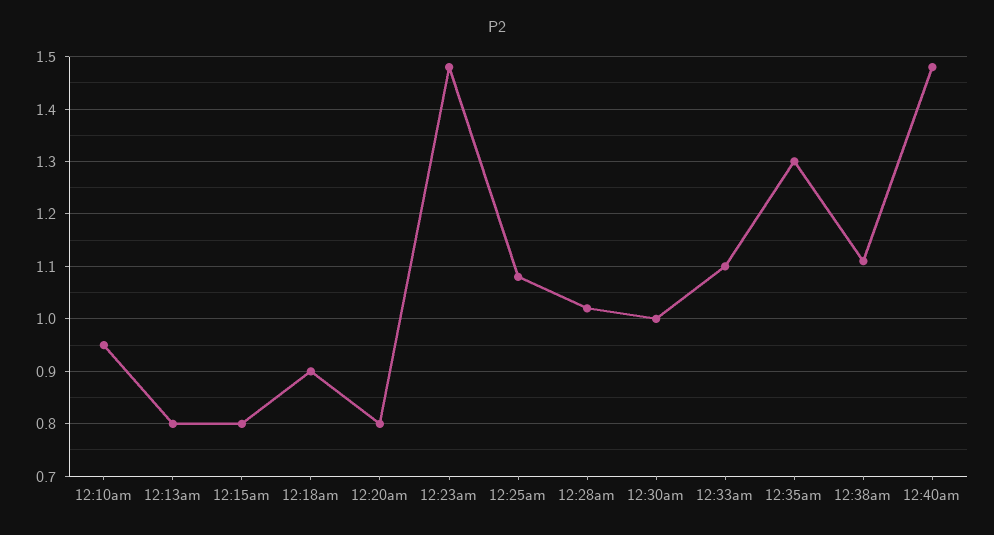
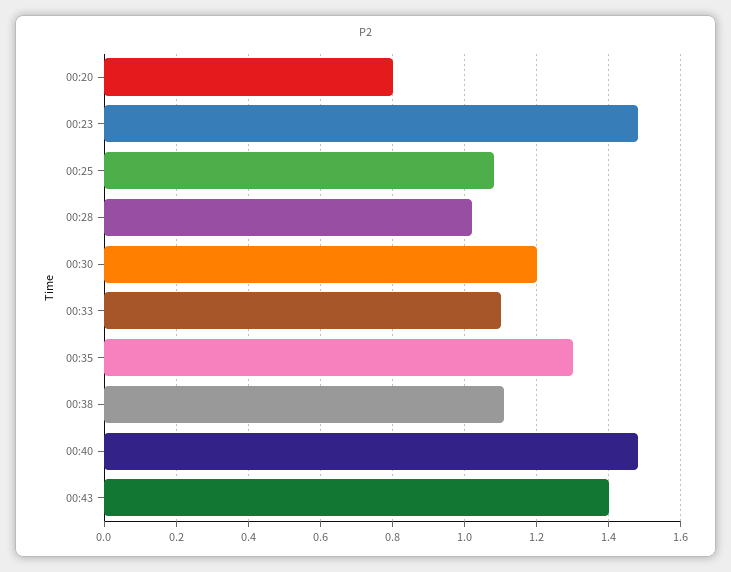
12:10am: 0.95 -> none
12:13am: 0.8 -> none
12:15am: 0.8 -> none
12:18am: 0.9 -> none
12:30am: 1 -> 1.2
00:43: none -> 1.4

